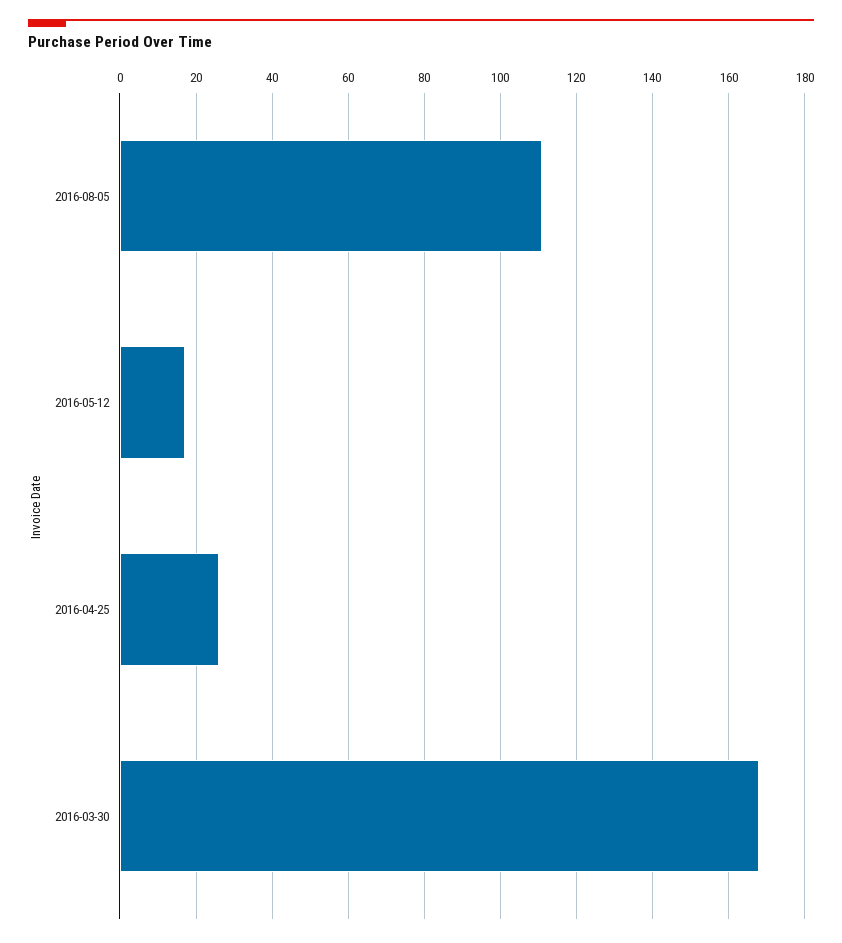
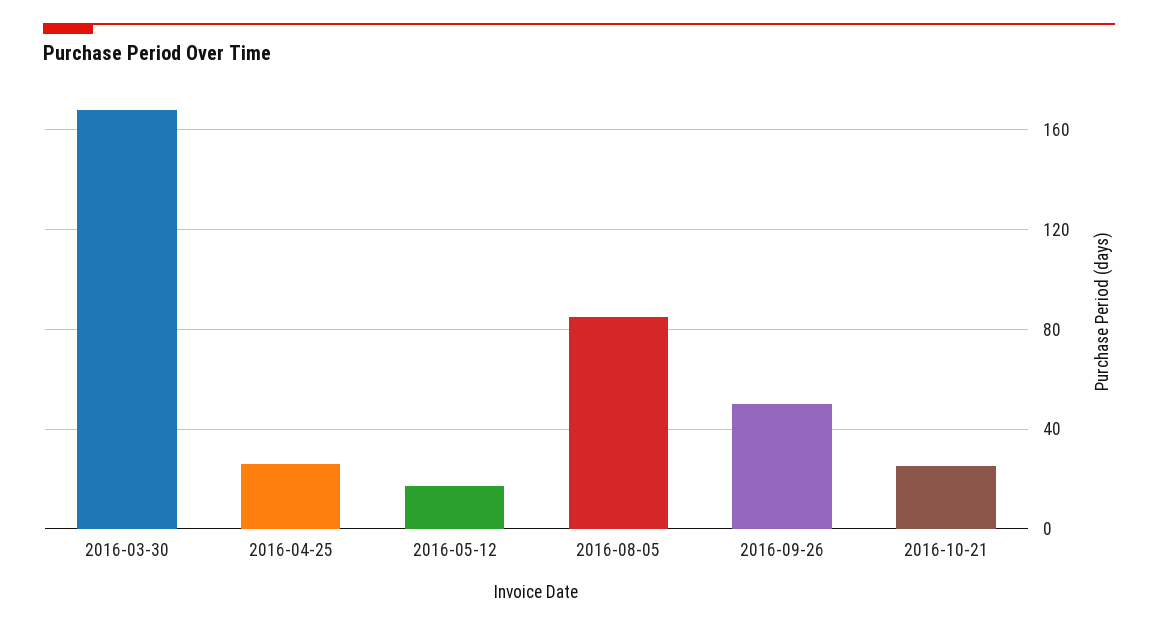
2016-08-05: 110 -> 85
2016-09-26: none -> 50
2016-10-21: none -> 25

